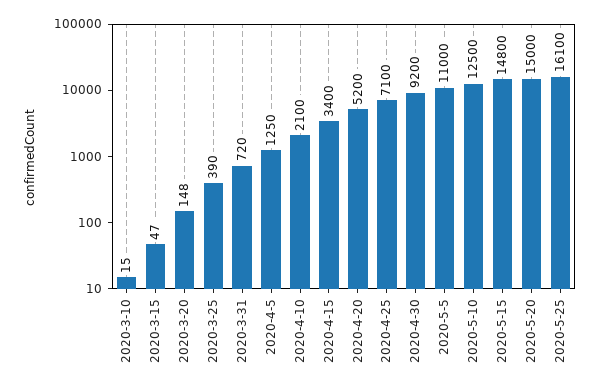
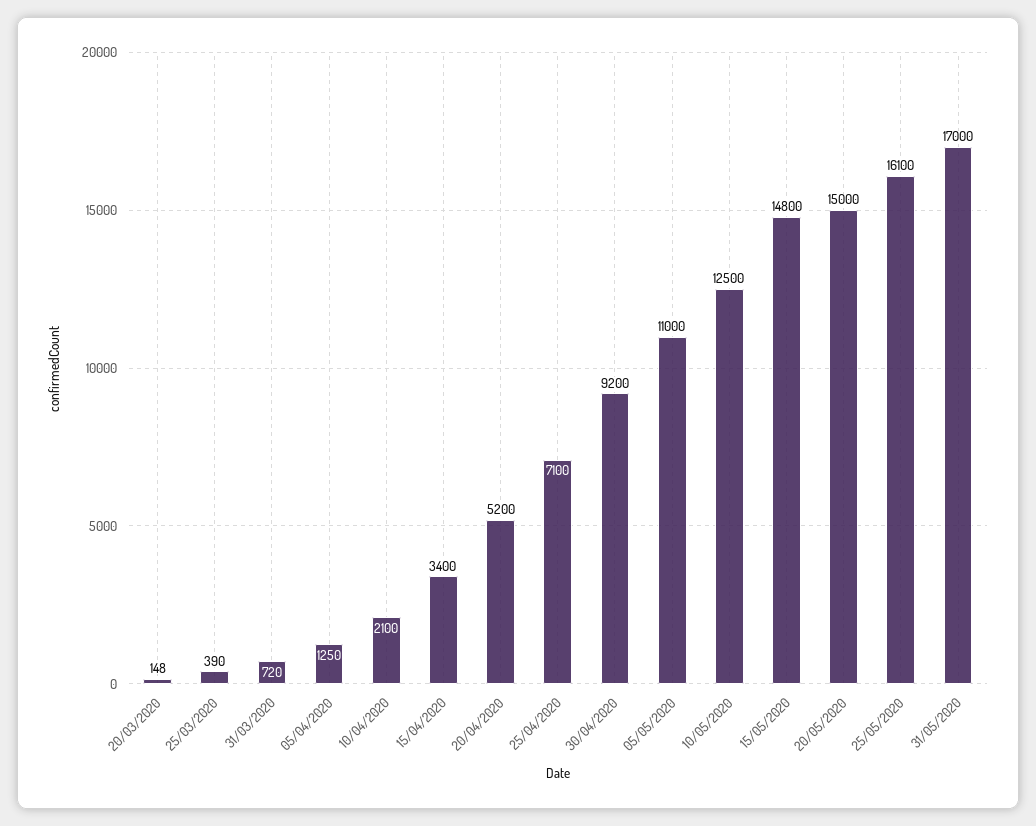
2020-3-10: 15 -> none
2020-3-15: 47 -> none
31/05/2020: none -> 17000

